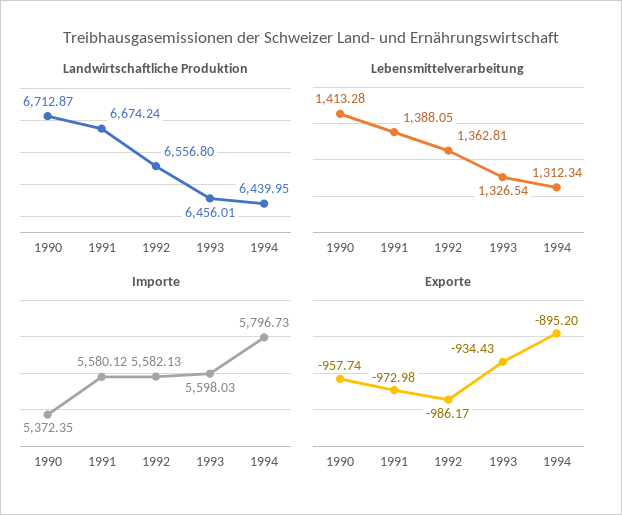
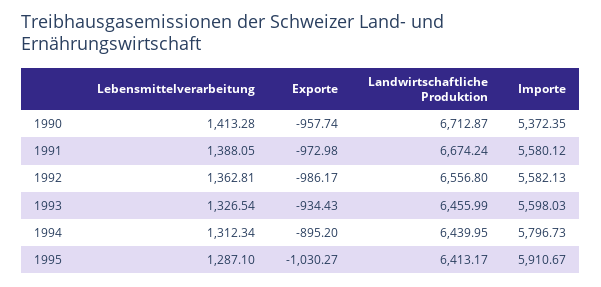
Landwirtschaftliche Produktion, 1993: 6456.01 -> 6455.99
Lebensmittelverarbeitung, 1995: none -> 1287.1
Exporte, 1995: none -> -1030.27
Landwirtschaftliche Produktion, 1995: none -> 6413.17
Importe, 1995: none -> 5910.67

